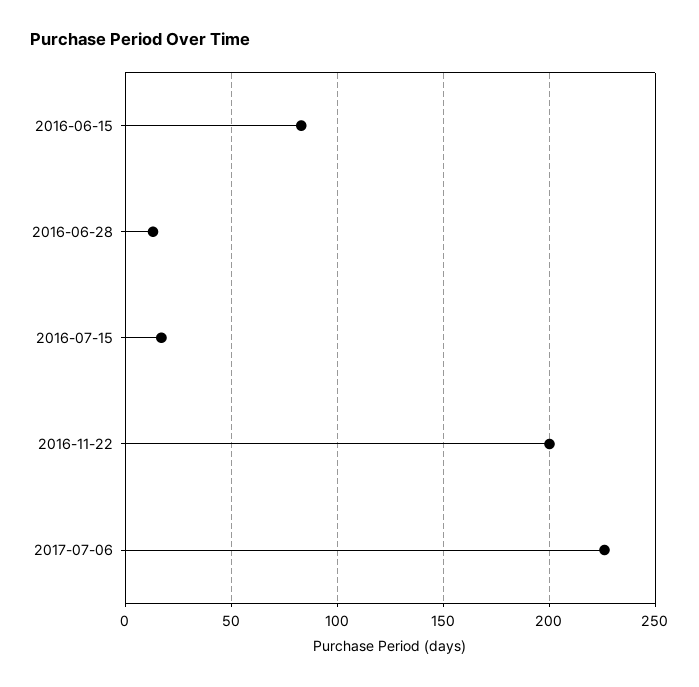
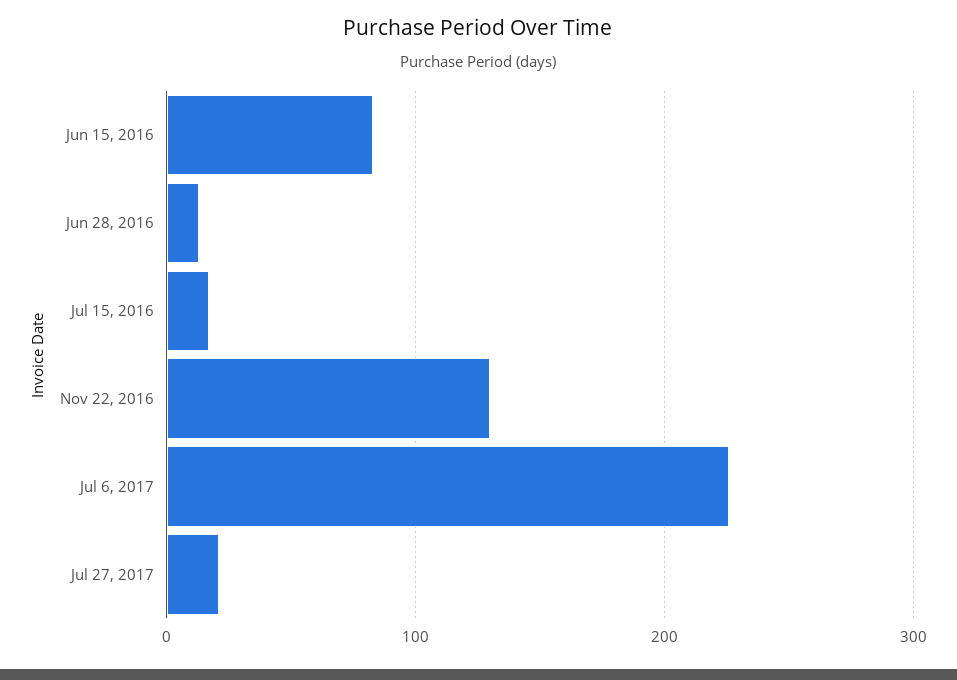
2016-11-22: 200 -> 130
Jul 27, 2017: none -> 20

